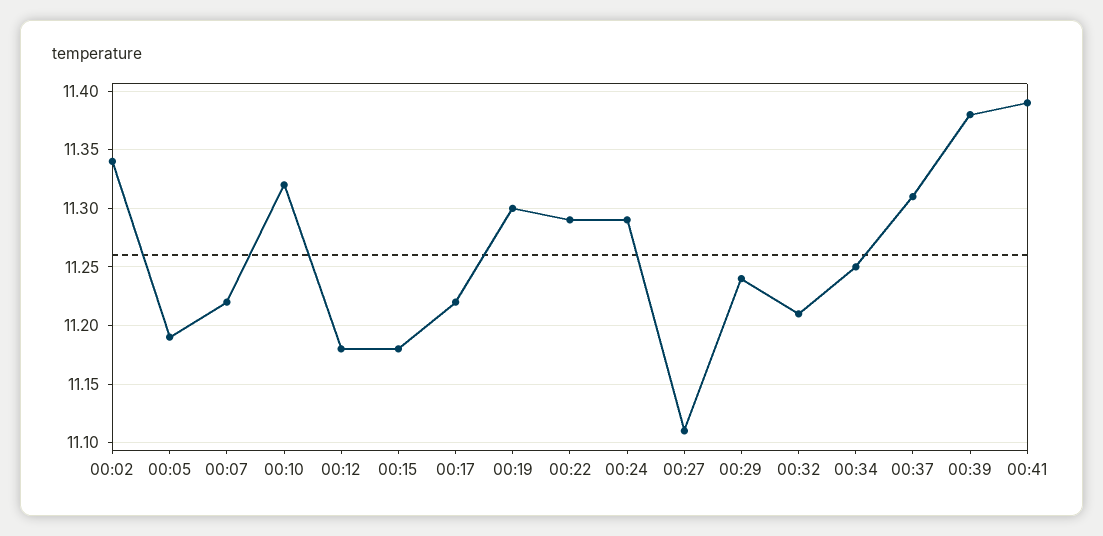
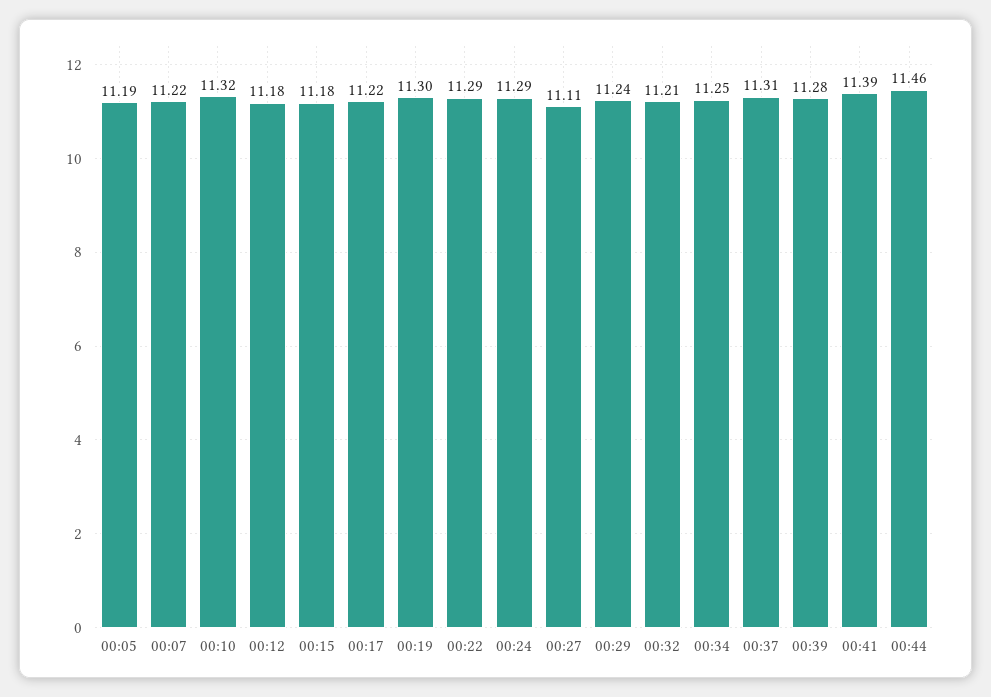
00:02: 11.34 -> none
00:39: 11.38 -> 11.28
00:44: none -> 11.46

